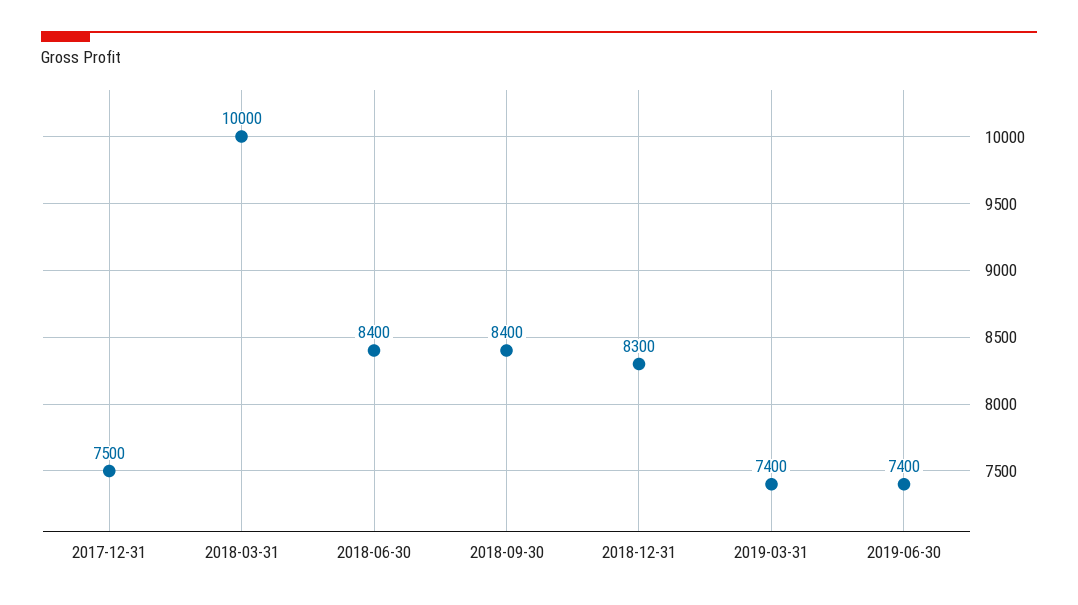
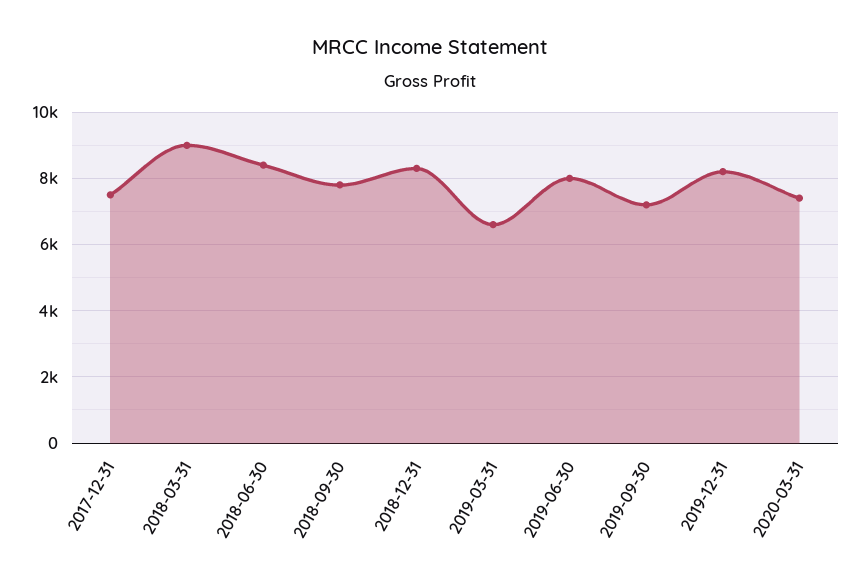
2018-03-31: 10000 -> 9000
2018-09-30: 8400 -> 7800
2019-03-31: 7400 -> 6600
2019-06-30: 7400 -> 8000
2019-09-30: none -> 7200
2019-12-31: none -> 8200
2020-03-31: none -> 7400

